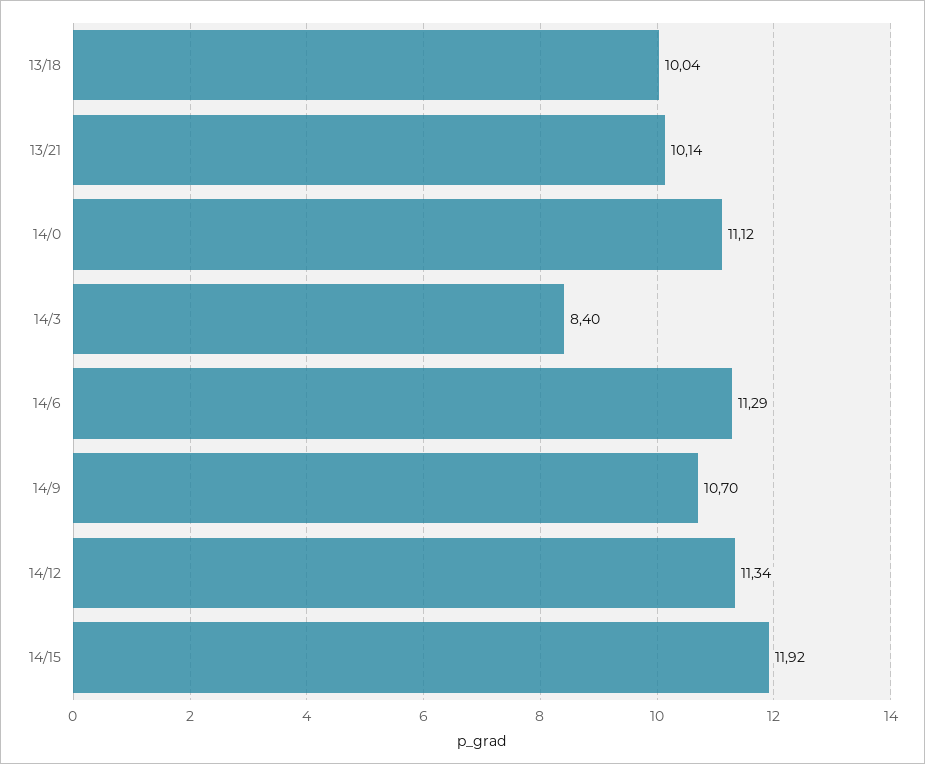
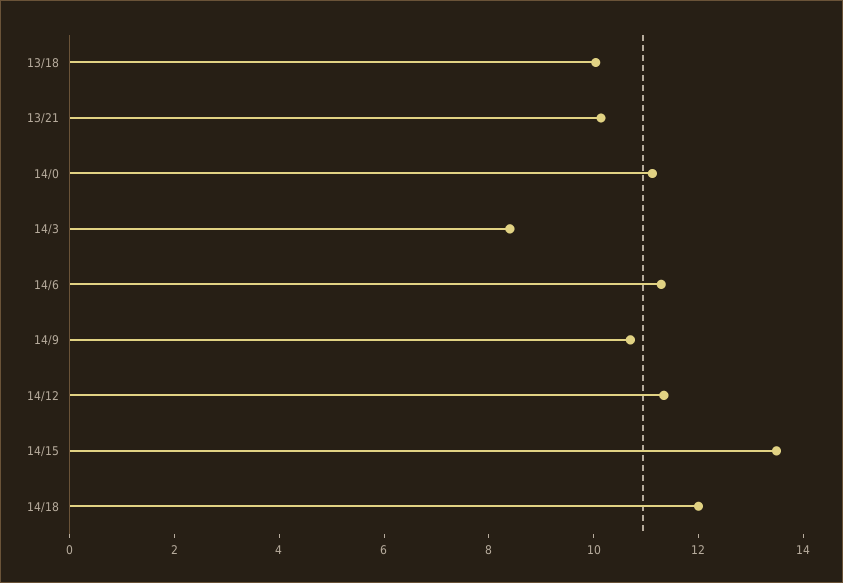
14/15: 11.92 -> 13.5
14/18: none -> 12

